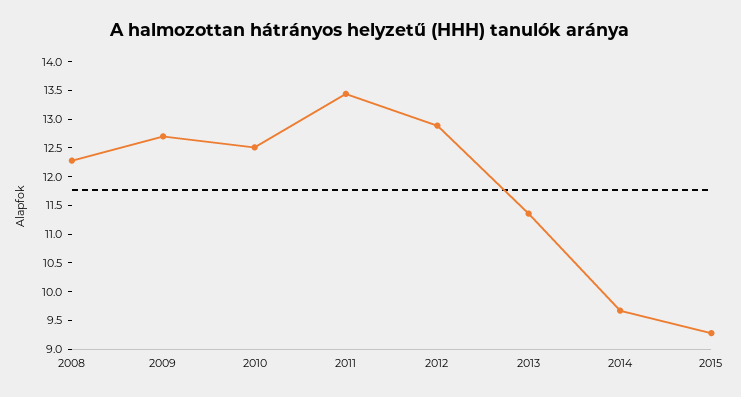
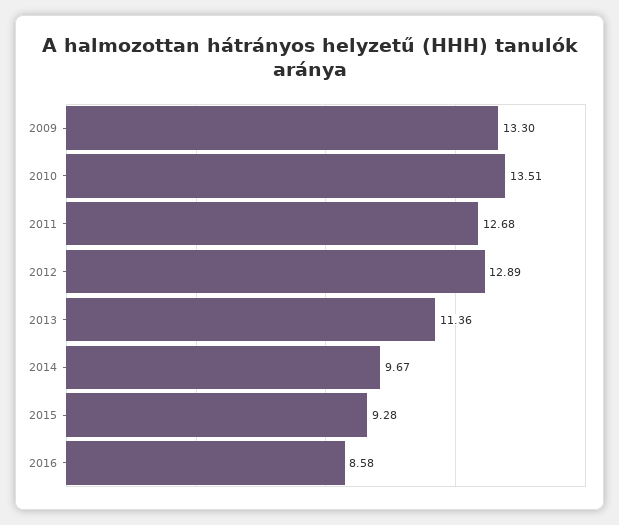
2008: 12.25 -> none
2009: 12.75 -> 13.3
2010: 12.5 -> 13.51
2011: 13.5 -> 12.68
2016: none -> 8.58

